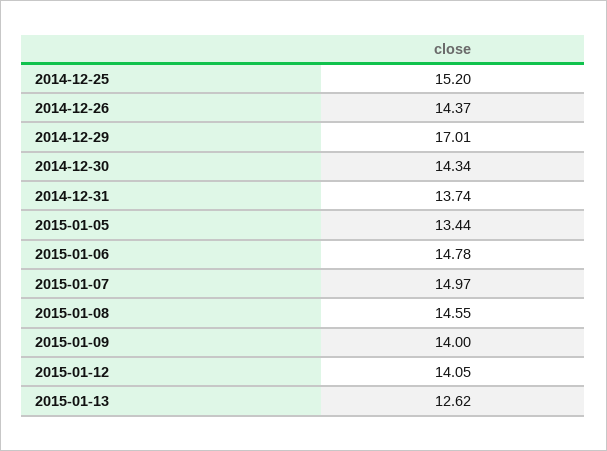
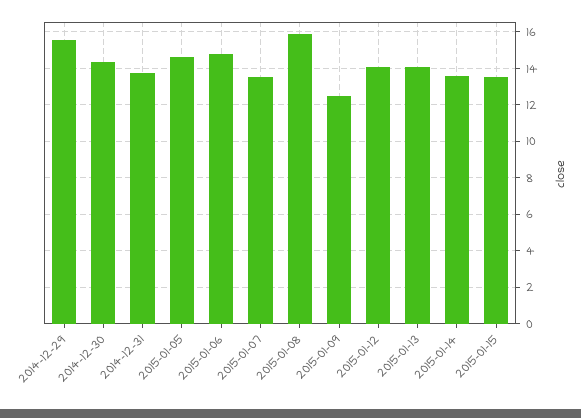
2014-12-25: 15.2 -> none
2014-12-26: 14.37 -> none
2014-12-29: 17.01 -> 15.5
2015-01-05: 13.44 -> 14.5
2015-01-07: 14.97 -> 13.5
2015-01-08: 14.55 -> 16
2015-01-09: 14 -> 12.5
2015-01-13: 12.62 -> 14
2015-01-14: none -> 13.5
2015-01-15: none -> 13.5

